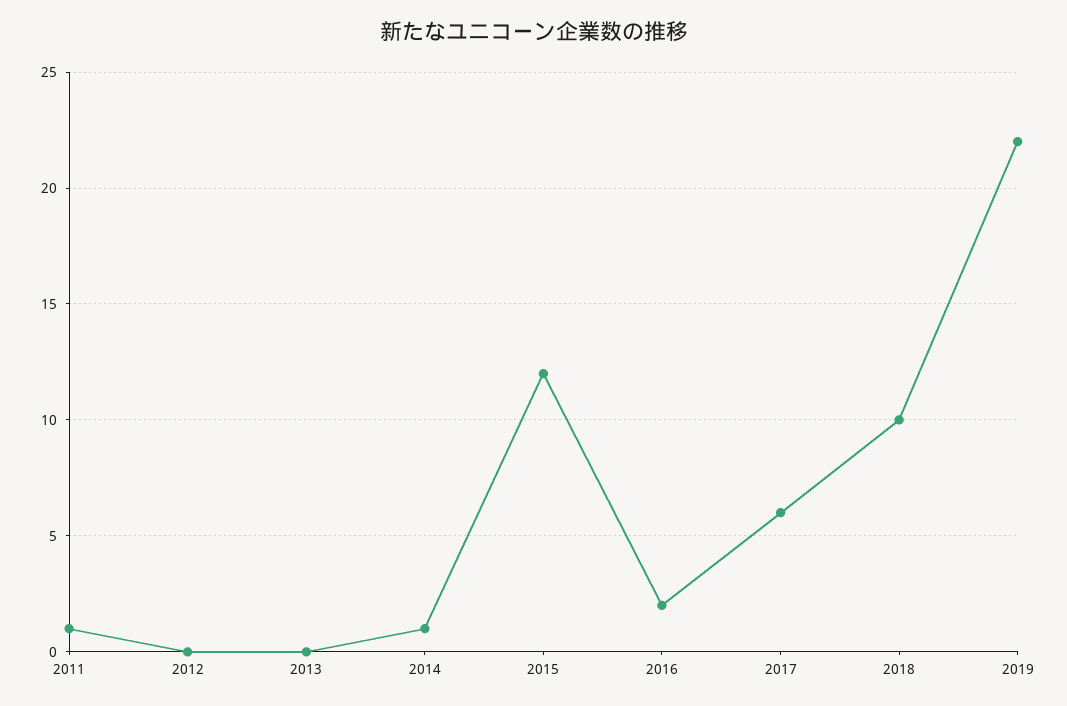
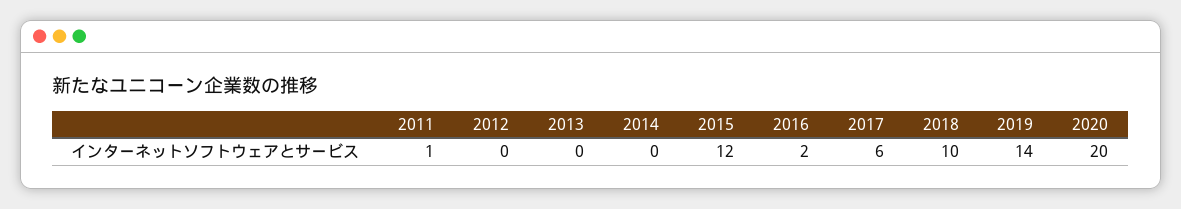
2014: 1 -> 0
2019: 22 -> 14
2020: none -> 20

